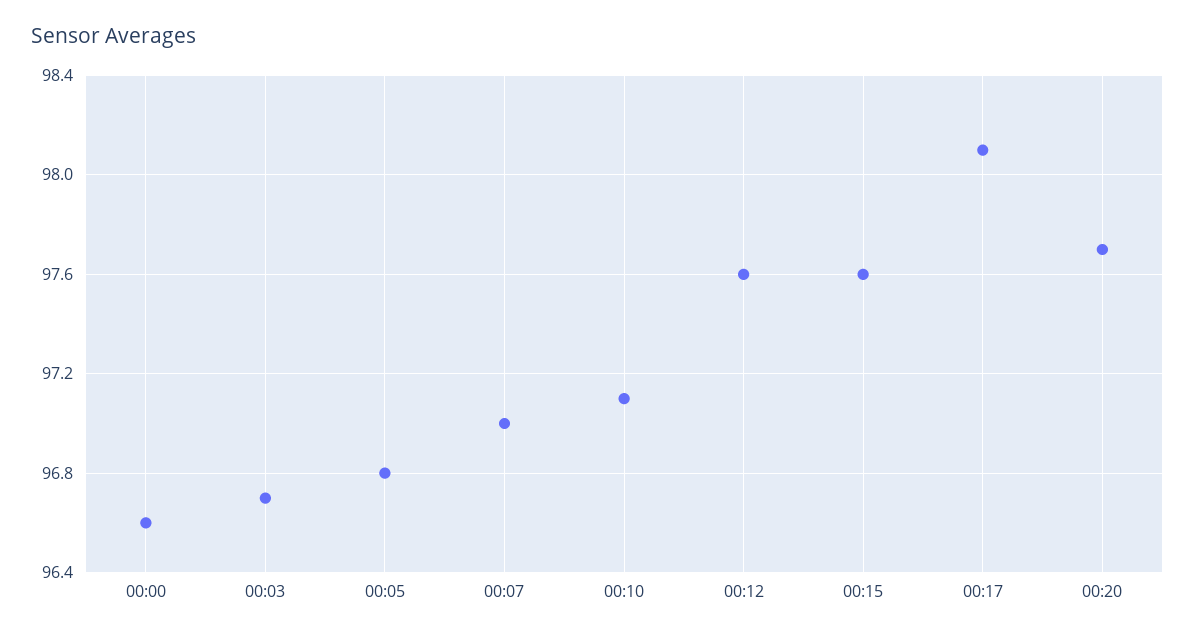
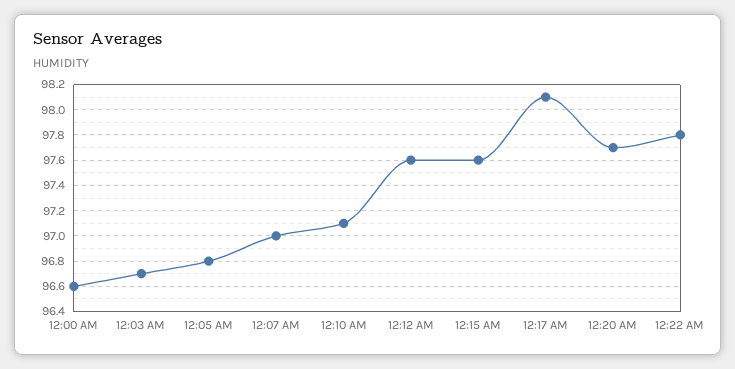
12:22 AM: none -> 97.8

